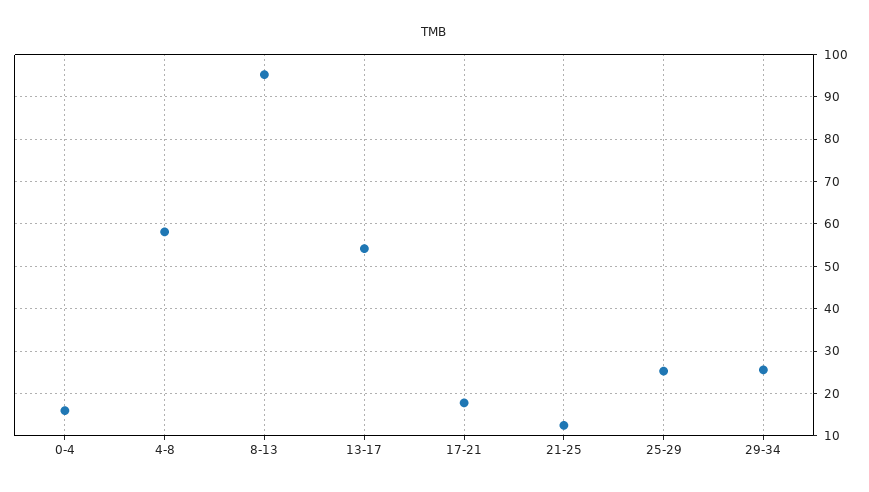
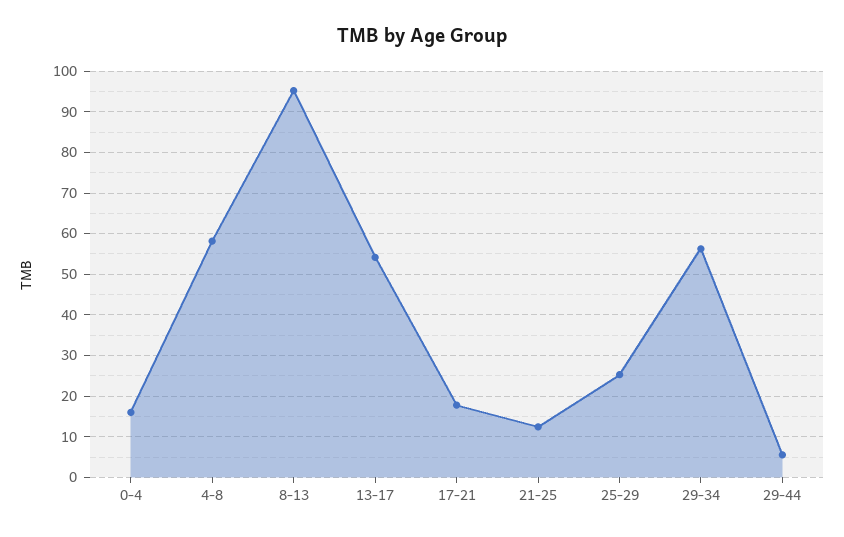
29-34: 26 -> 56
29-44: none -> 6

